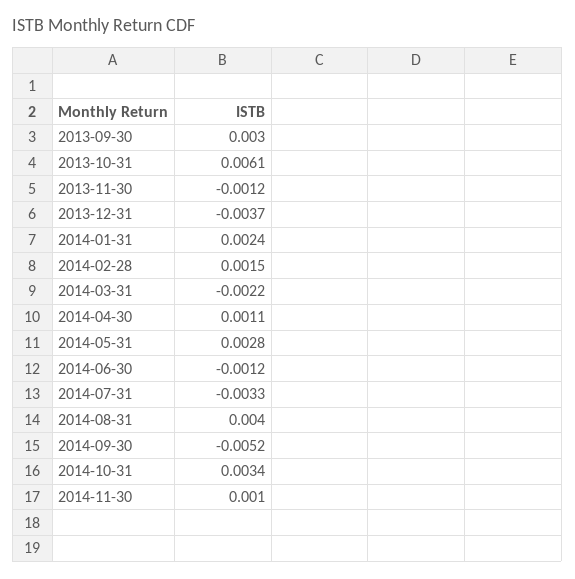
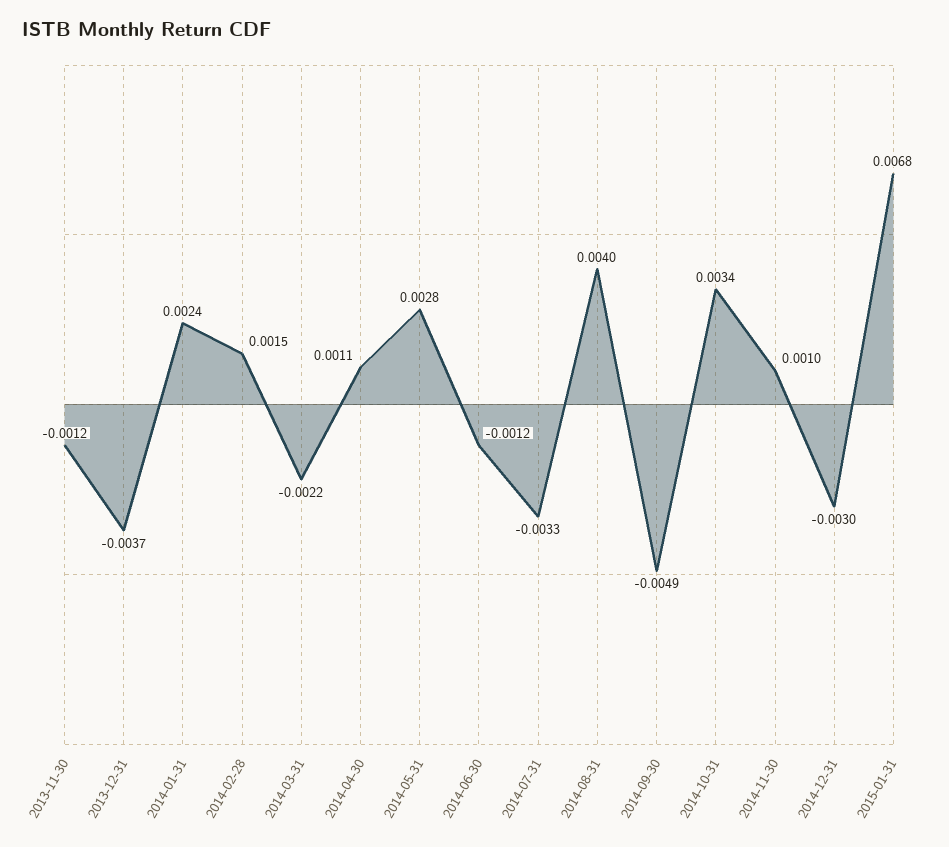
2013-09-30: 0.003 -> none
2013-10-31: 0.0061 -> none
2014-09-30: -0.0052 -> -0.0049
2014-12-31: none -> -0.003
2015-01-31: none -> 0.0068

